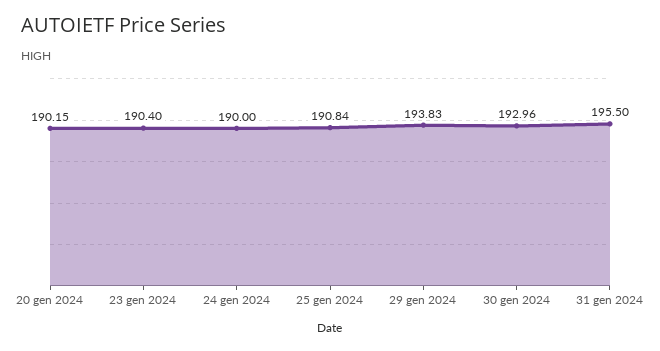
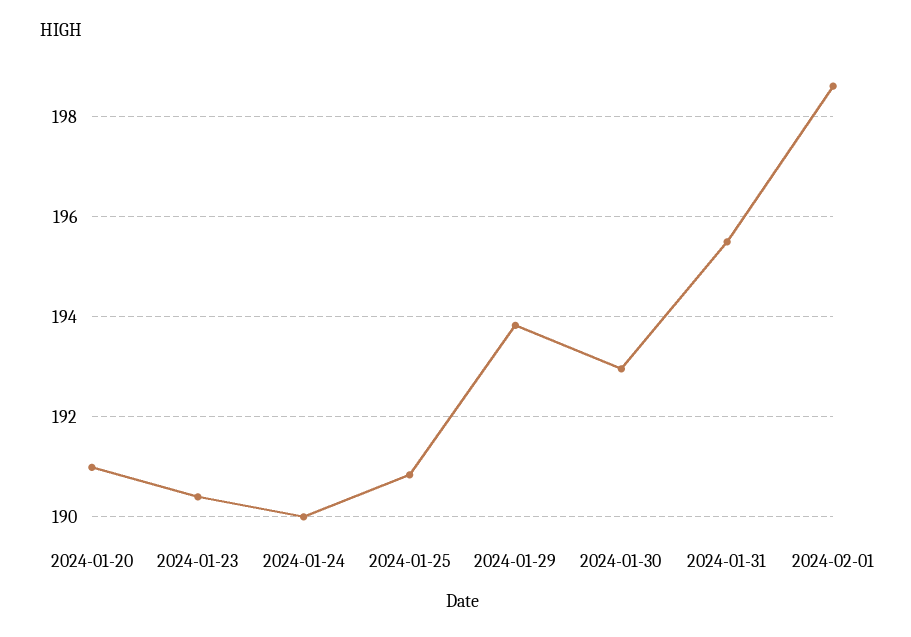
20 gen 2024: 190.15 -> 191
2024-02-01: none -> 198.6

